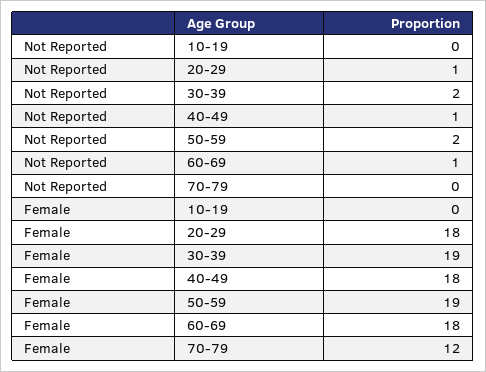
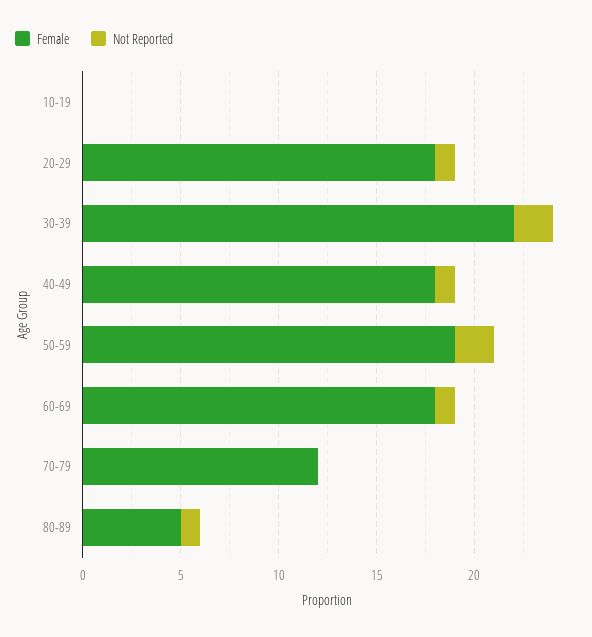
Female, 30-39: 19 -> 22
Female, 80-89: none -> 5
Not Reported, 80-89: none -> 1

